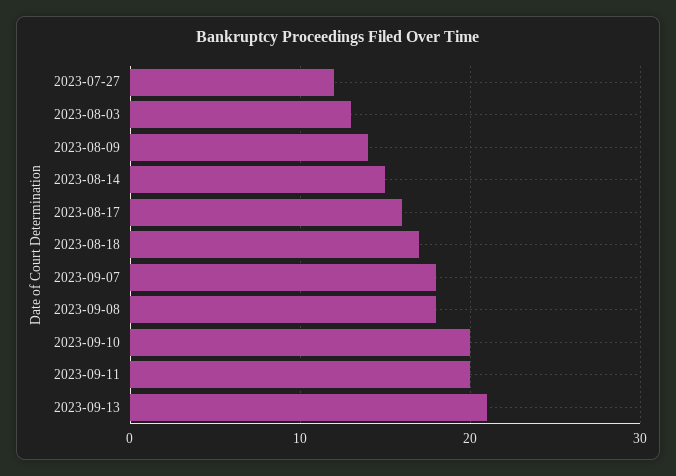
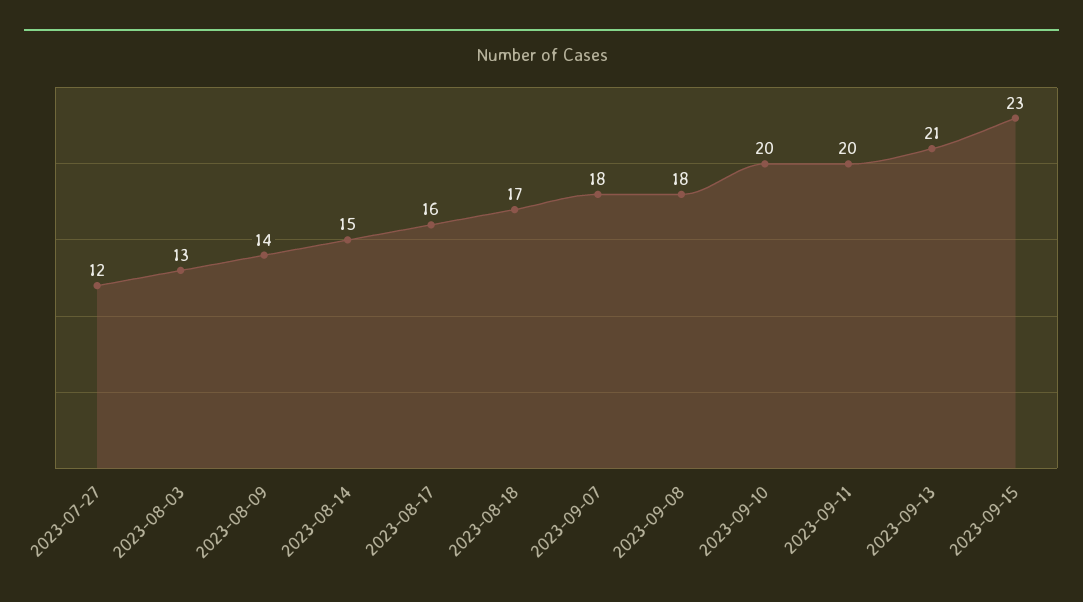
2023-09-15: none -> 23

